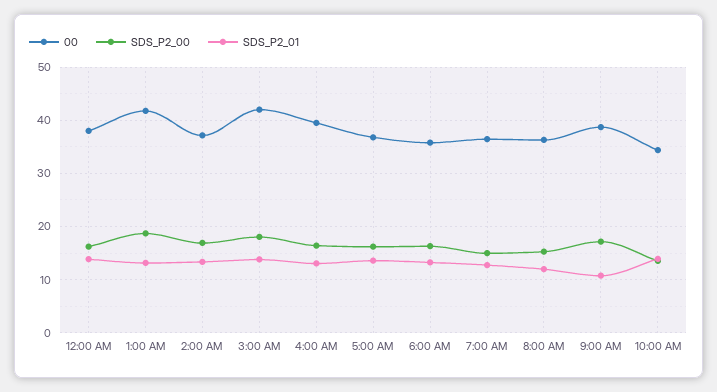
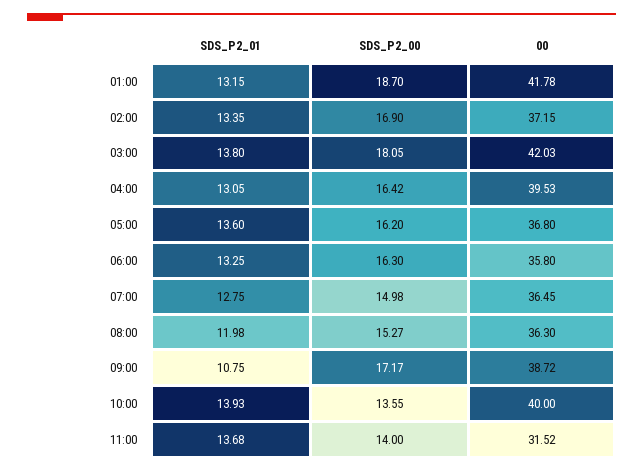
00, 12:00 AM: 38 -> none
SDS_P2_00, 12:00 AM: 16 -> none
SDS_P2_01, 12:00 AM: 14 -> none
00, 10:00 AM: 34 -> 40
SDS_P2_01, 11:00: none -> 13.68
SDS_P2_00, 11:00: none -> 14
00, 11:00: none -> 31.52

